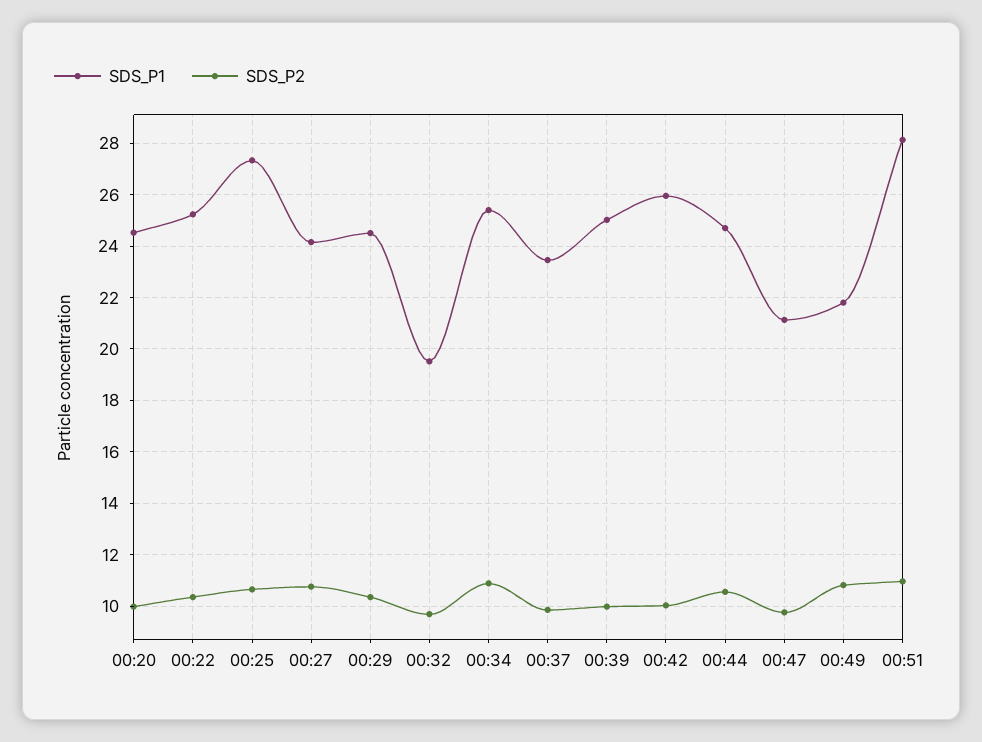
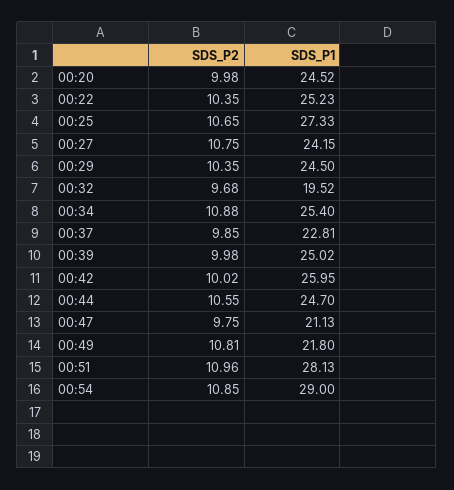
SDS_P1, 00:37: 23.5 -> 22.81
SDS_P2, 00:54: none -> 10.85
SDS_P1, 00:54: none -> 29

